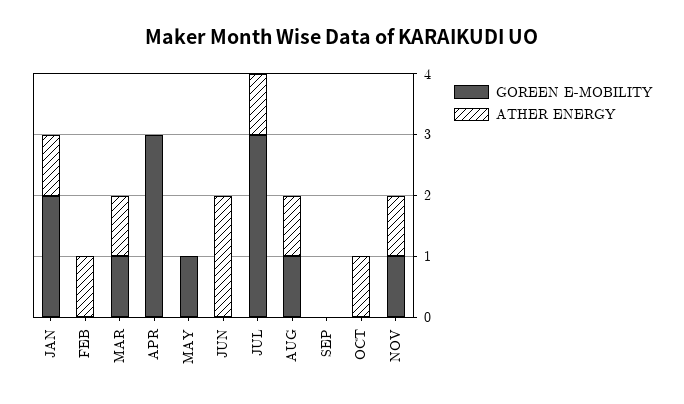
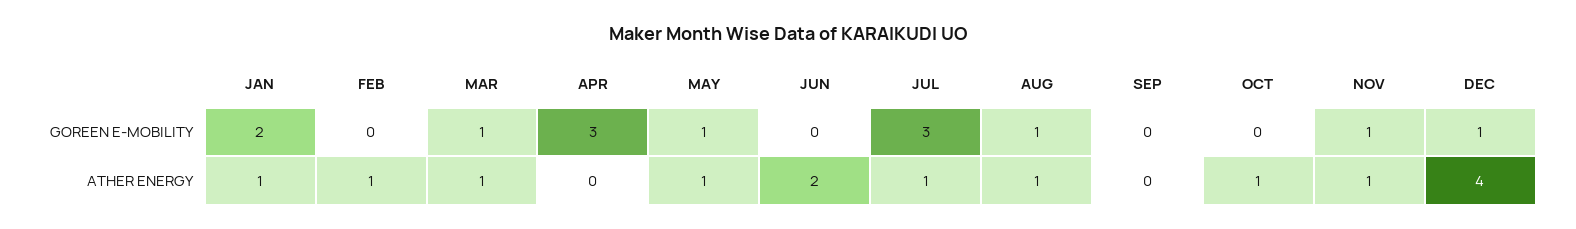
ATHER ENERGY, MAY: 0 -> 1
GOREEN E-MOBILITY, DEC: none -> 1
ATHER ENERGY, DEC: none -> 4

